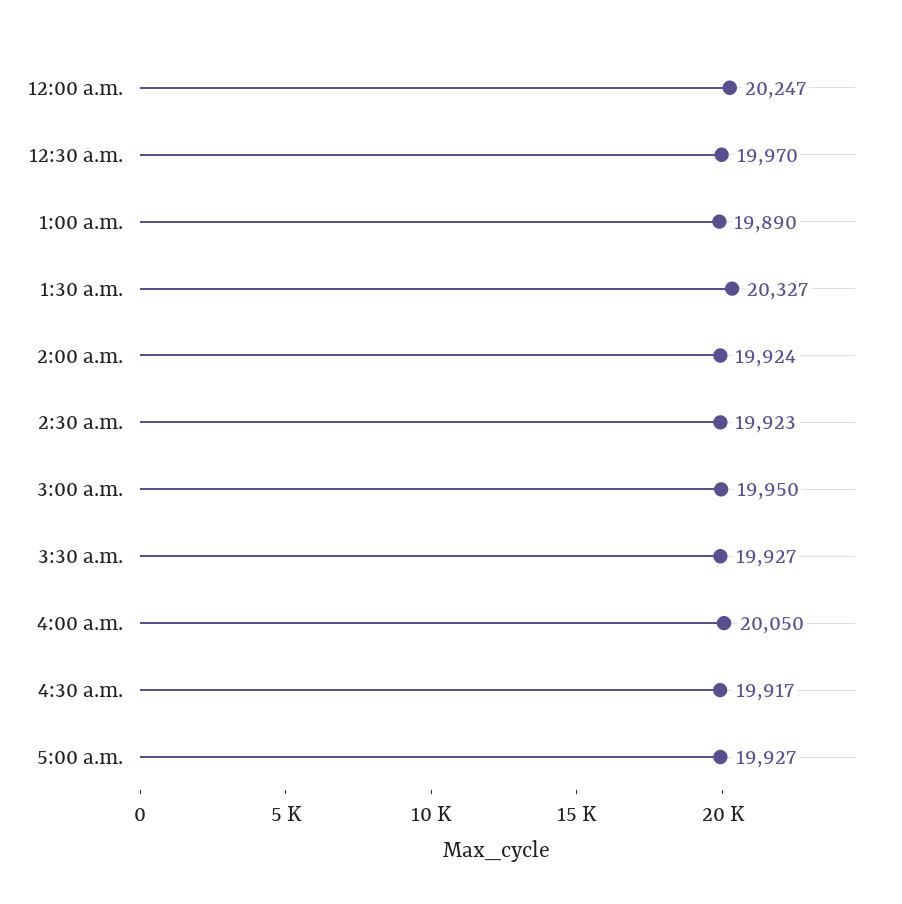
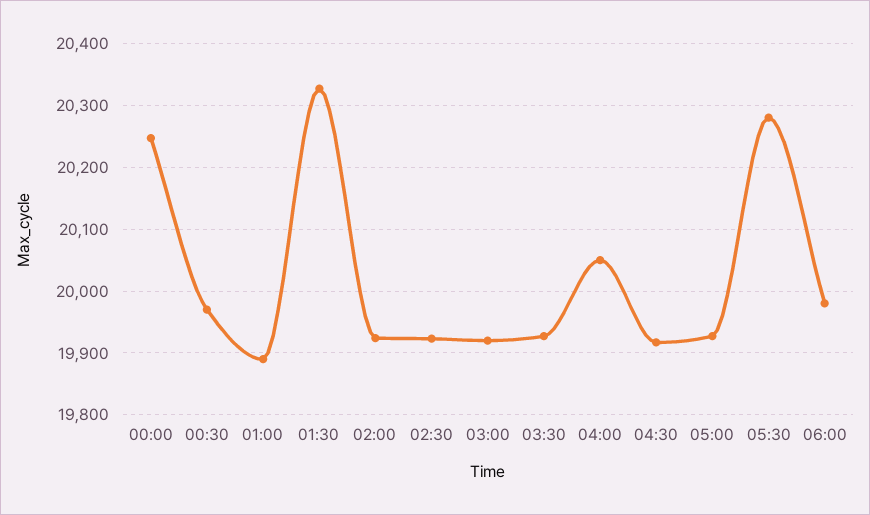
3:00 a.m.: 19950 -> 19920
05:30: none -> 20280
06:00: none -> 19980

